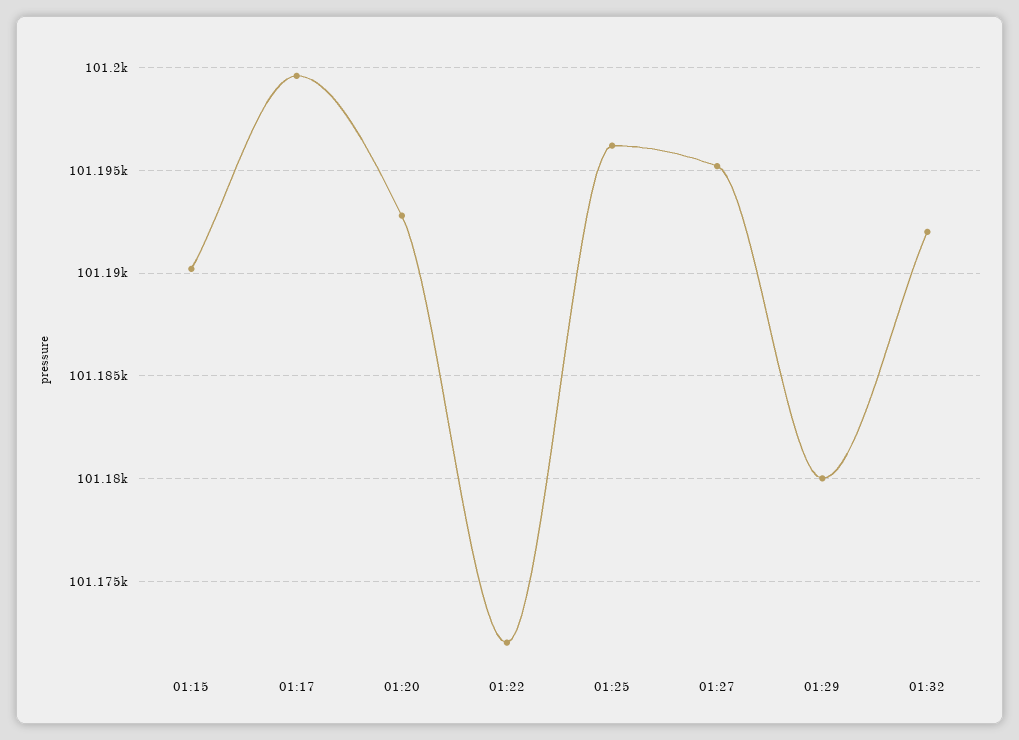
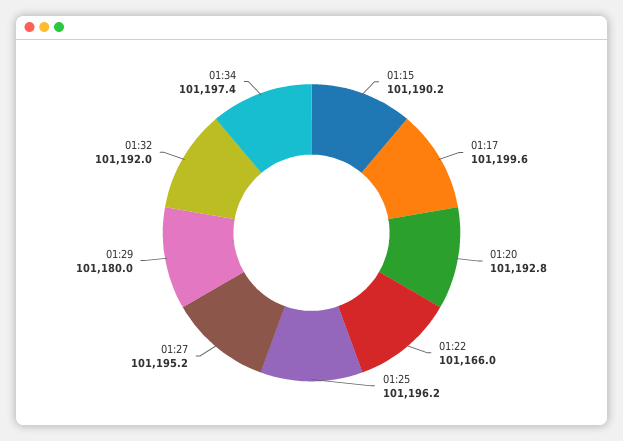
01:22: 101172 -> 101166
01:34: none -> 101197.4

